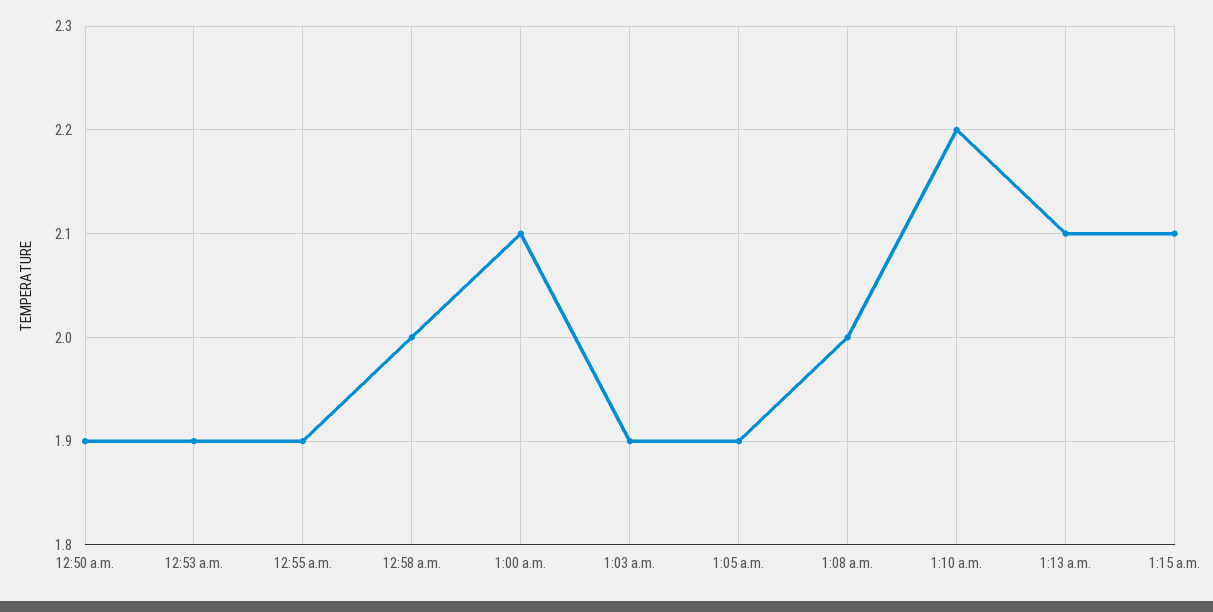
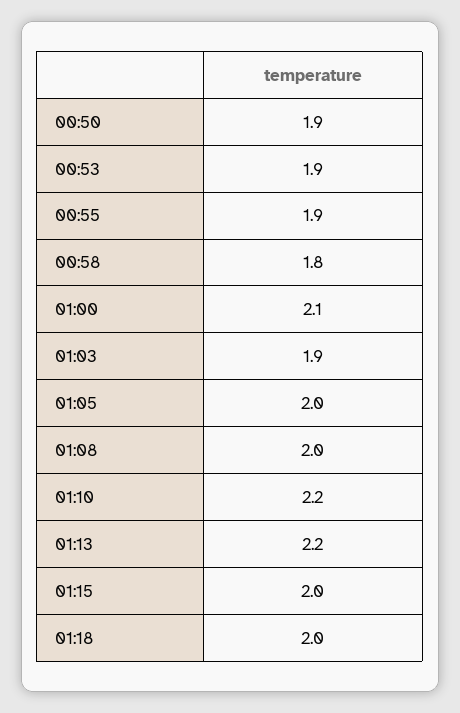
12:58 a.m.: 2 -> 1.8
1:05 a.m.: 1.9 -> 2
1:13 a.m.: 2.1 -> 2.2
1:15 a.m.: 2.1 -> 2
01:18: none -> 2

